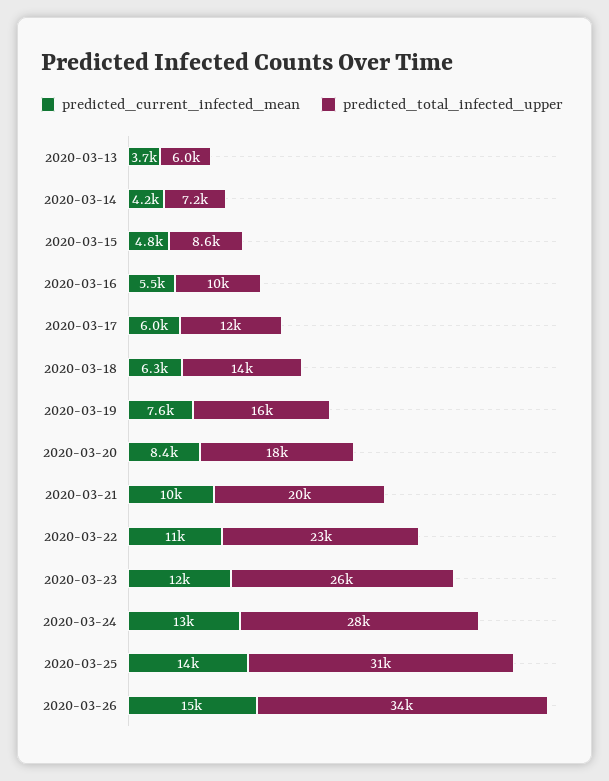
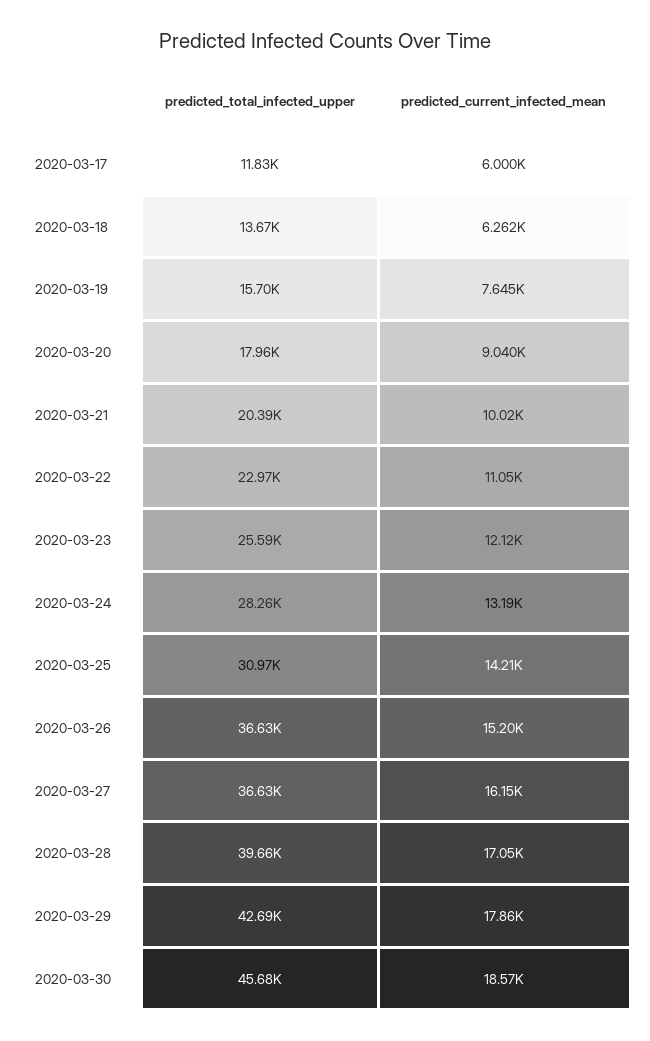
predicted_current_infected_mean, 2020-03-13: 3700 -> none
predicted_total_infected_upper, 2020-03-13: 6000 -> none
predicted_current_infected_mean, 2020-03-14: 4200 -> none
predicted_total_infected_upper, 2020-03-14: 7200 -> none
predicted_current_infected_mean, 2020-03-15: 4800 -> none
predicted_total_infected_upper, 2020-03-15: 8600 -> none
predicted_current_infected_mean, 2020-03-16: 5500 -> none
predicted_total_infected_upper, 2020-03-16: 10000 -> none
predicted_current_infected_mean, 2020-03-20: 8400 -> 9040
predicted_total_infected_upper, 2020-03-26: 34000 -> 36630
predicted_total_infected_upper, 2020-03-27: none -> 36630
predicted_current_infected_mean, 2020-03-27: none -> 16150
predicted_total_infected_upper, 2020-03-28: none -> 39660
predicted_current_infected_mean, 2020-03-28: none -> 17050
predicted_total_infected_upper, 2020-03-29: none -> 42690
predicted_current_infected_mean, 2020-03-29: none -> 17860
predicted_total_infected_upper, 2020-03-30: none -> 45680
predicted_current_infected_mean, 2020-03-30: none -> 18570

